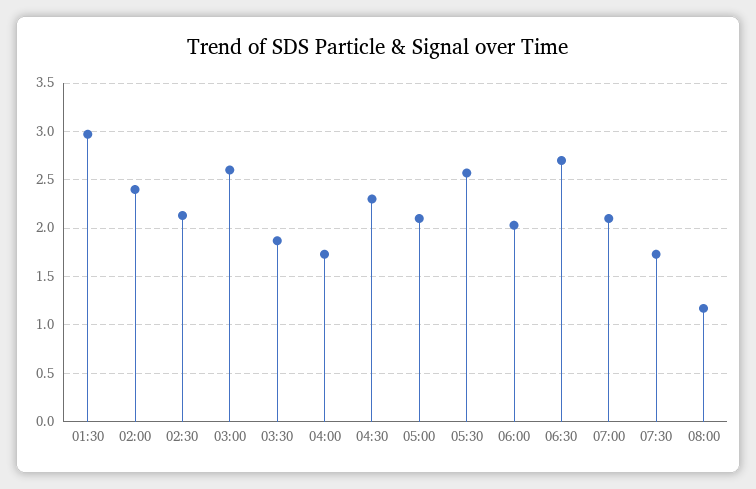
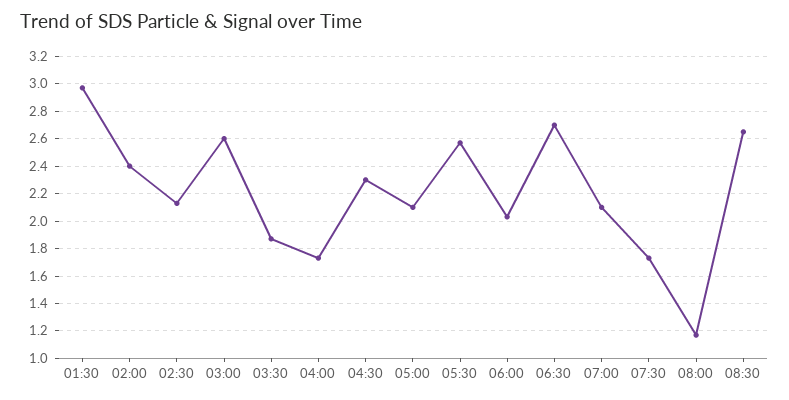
08:30: none -> 2.65

